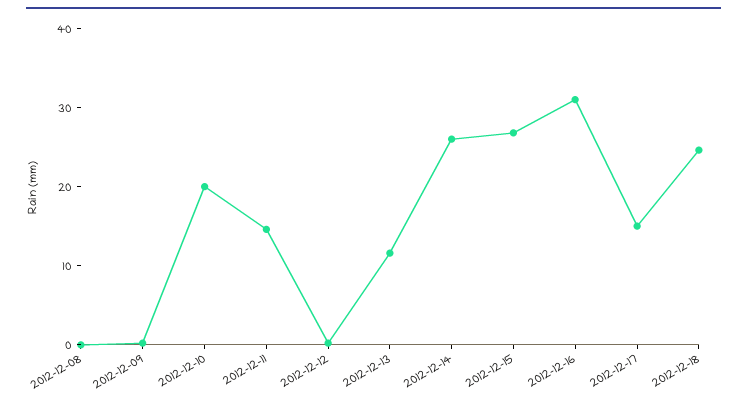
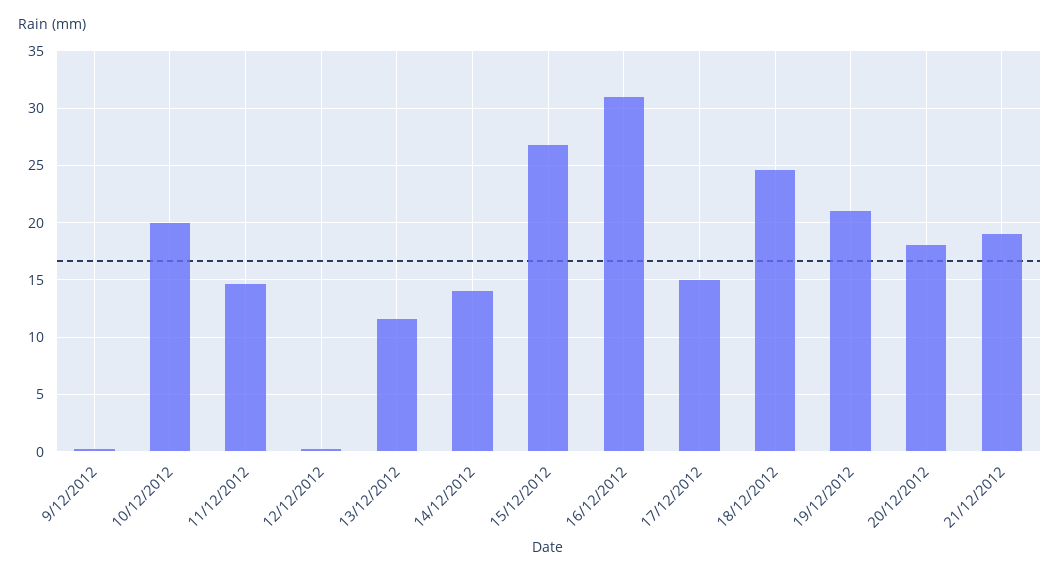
2012-12-08: 0 -> none
2012-12-14: 26 -> 14
19/12/2012: none -> 21
20/12/2012: none -> 18
21/12/2012: none -> 19

